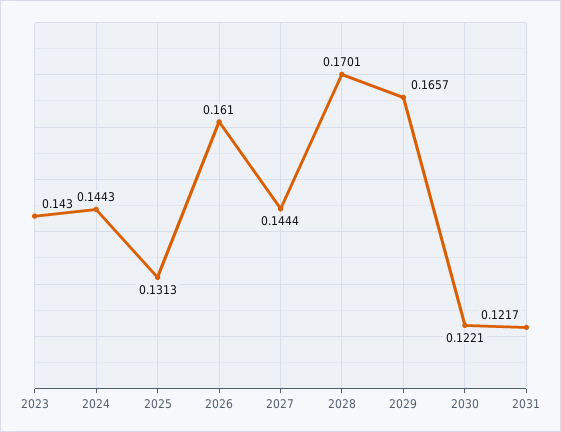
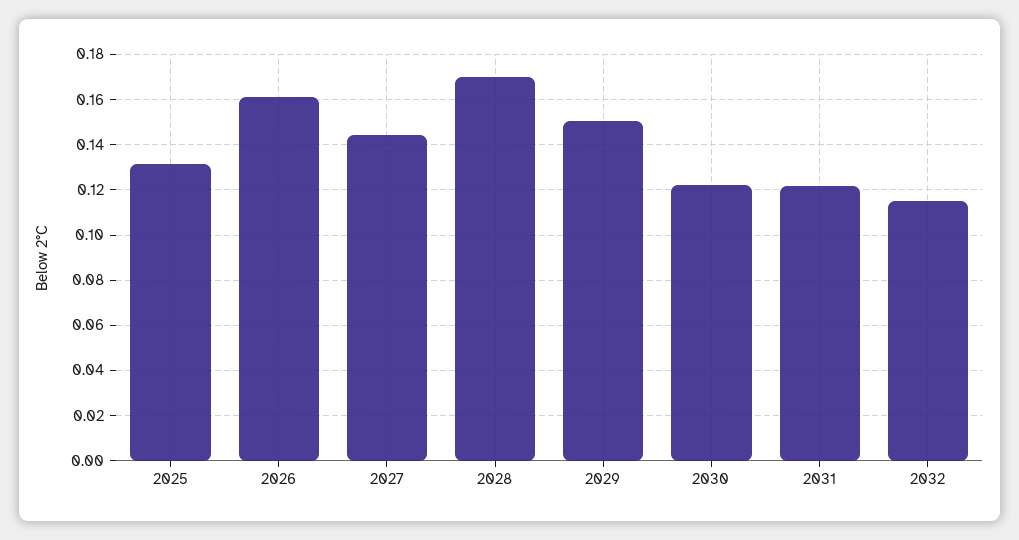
2023: 0.143 -> none
2024: 0.1443 -> none
2029: 0.1657 -> 0.15
2032: none -> 0.115

